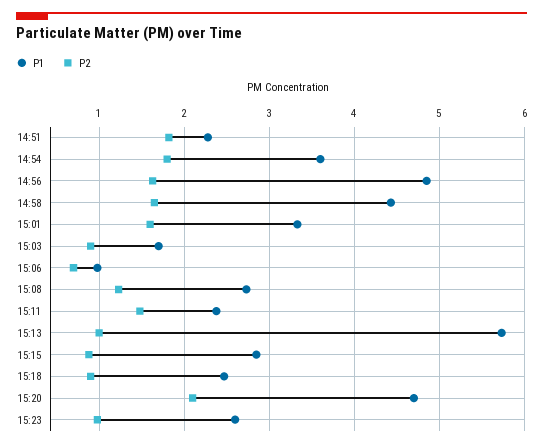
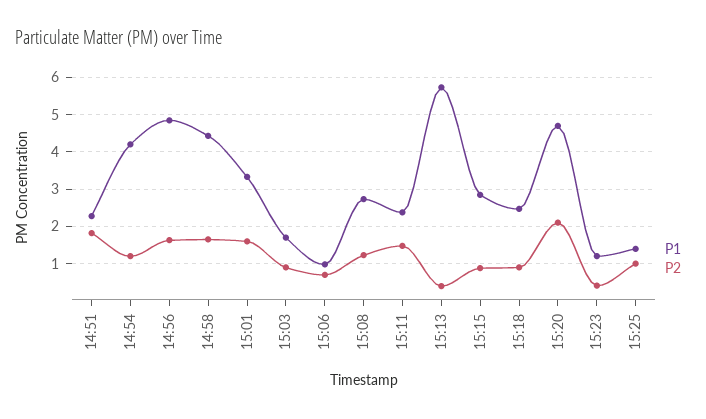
P1, 14:54: 3.6 -> 4.2
P2, 14:54: 1.8 -> 1.2
P2, 15:13: 1 -> 0.4
P1, 15:23: 2.6 -> 1.2
P2, 15:23: 1 -> 0.4
P1, 15:25: none -> 1.4
P2, 15:25: none -> 1

